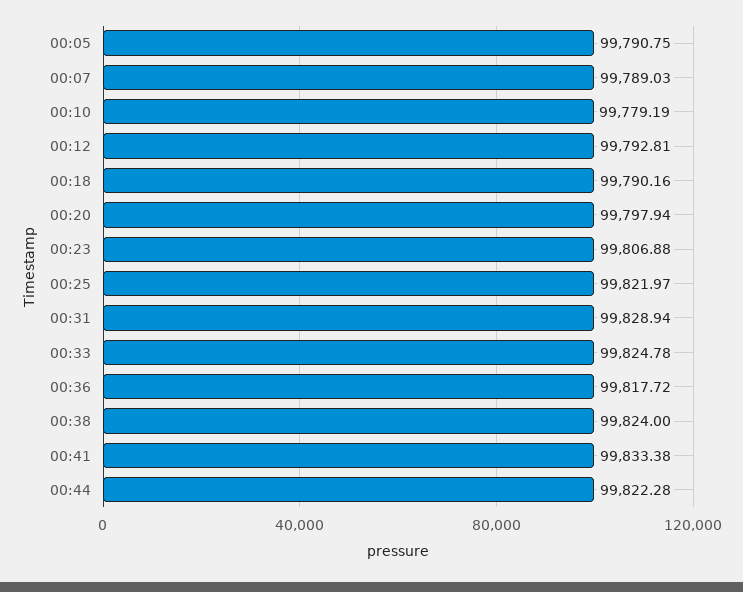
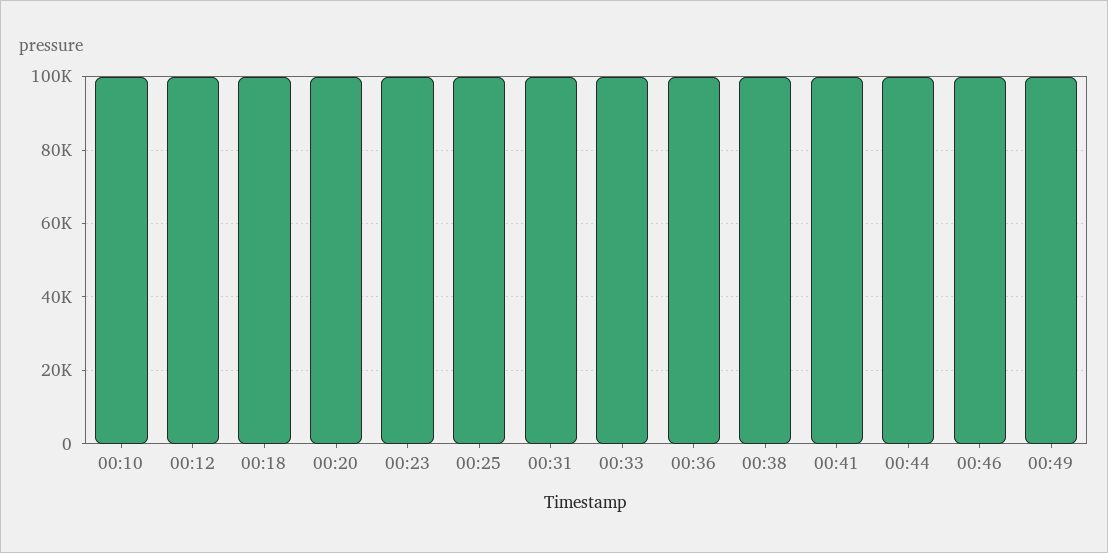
00:05: 99790.75 -> none
00:07: 99789.03 -> none
00:46: none -> 100000
00:49: none -> 100000

